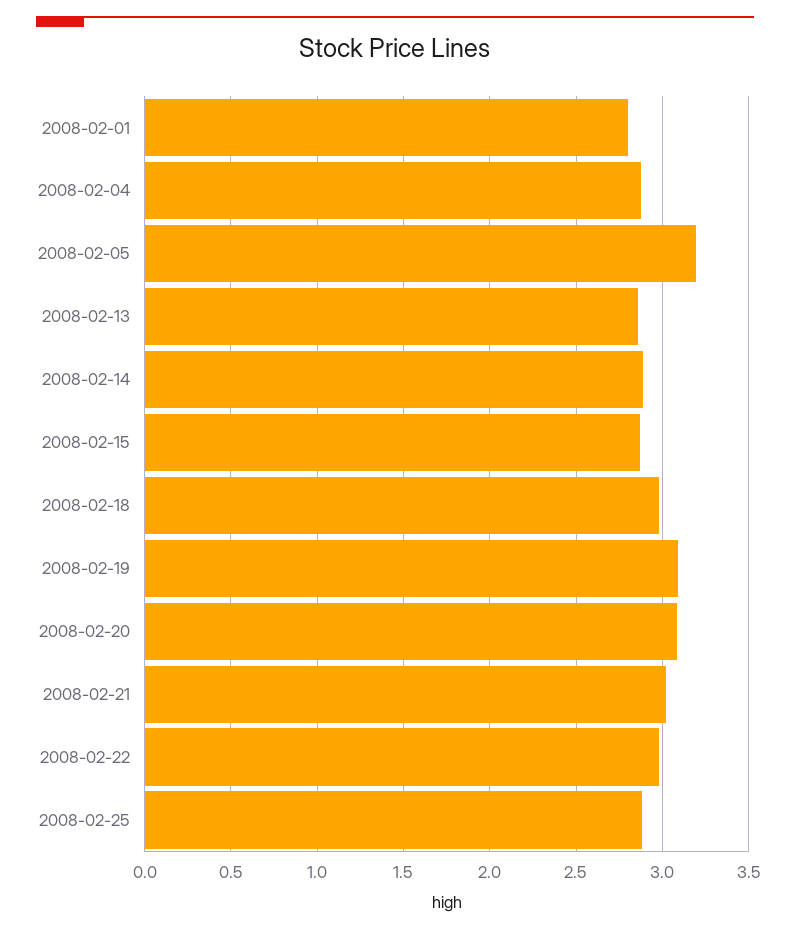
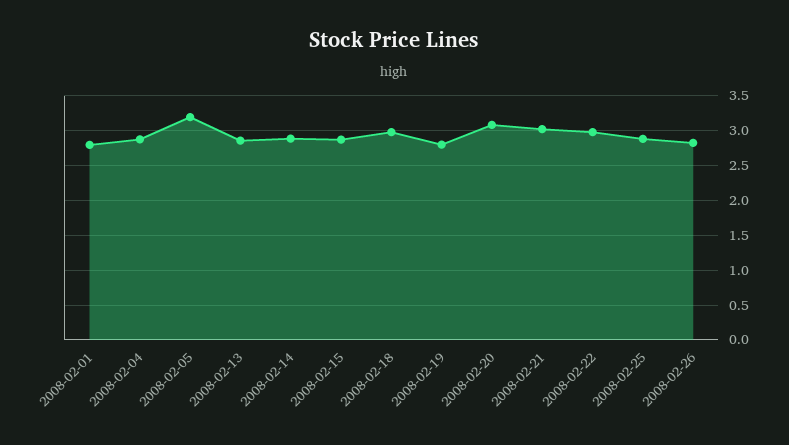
2008-02-19: 3.1 -> 2.8
2008-02-26: none -> 2.8

